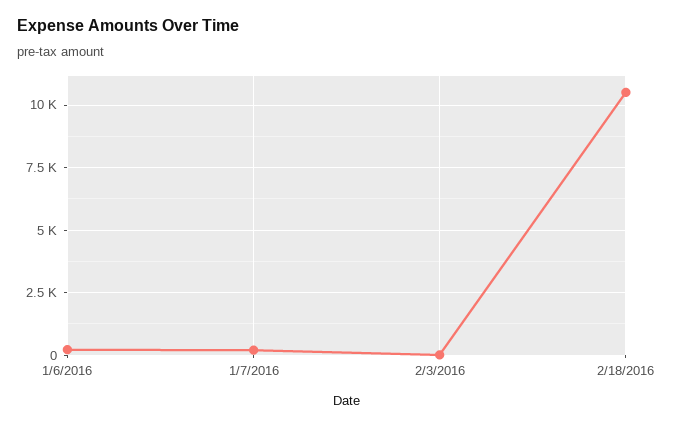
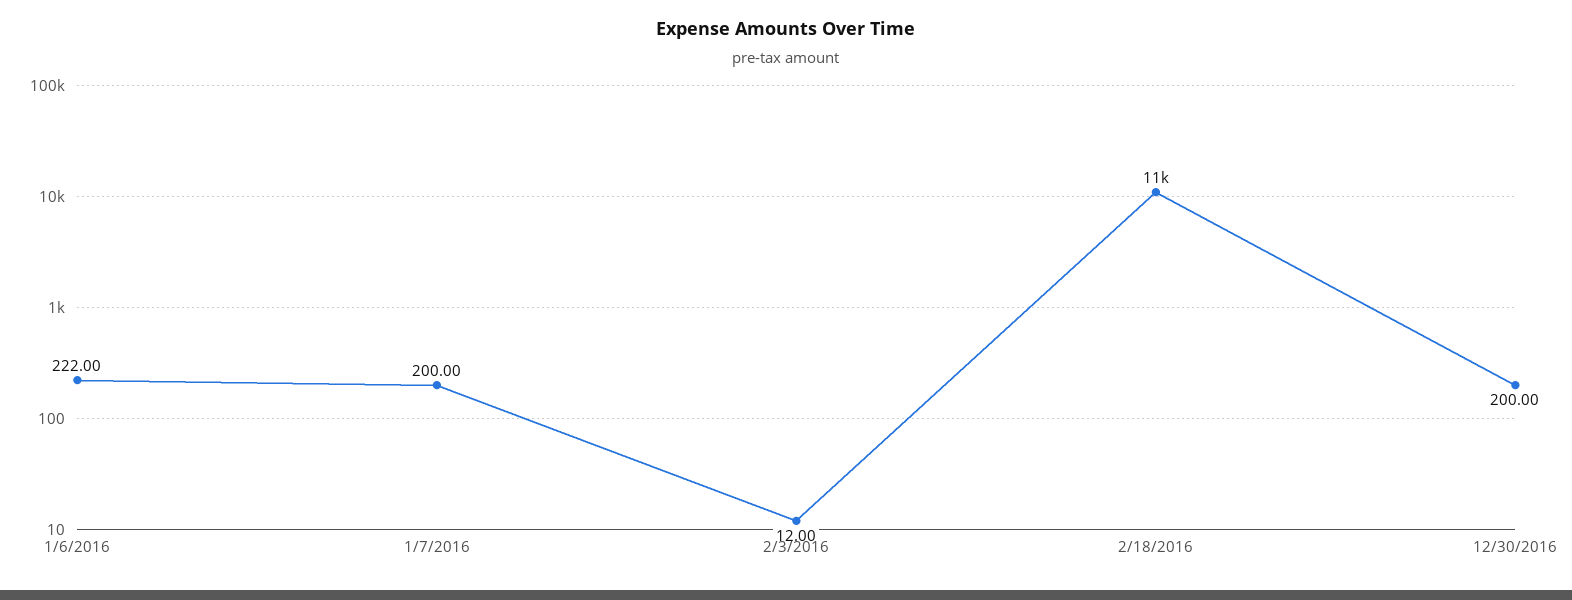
12/30/2016: none -> 200

